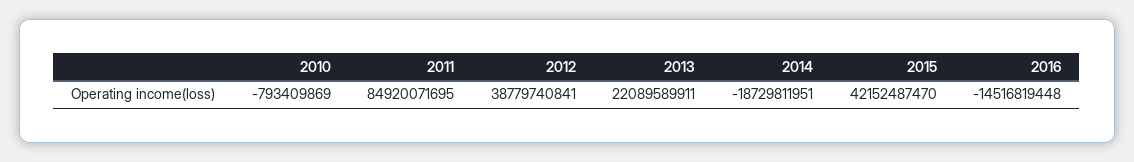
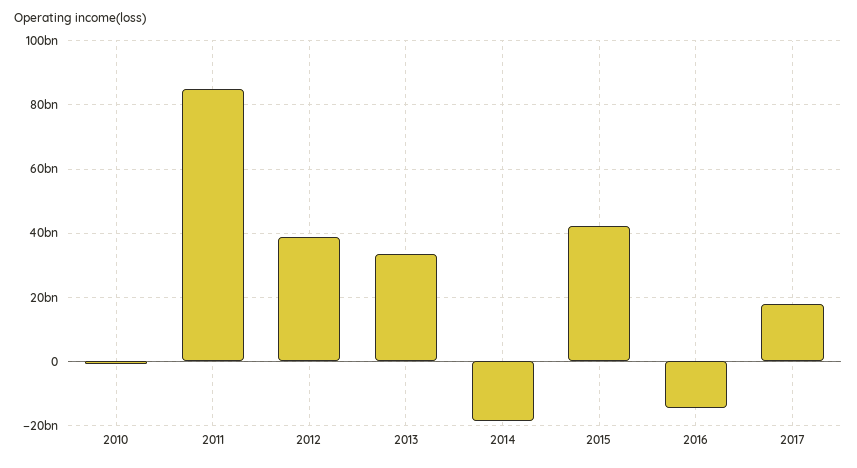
2013: 22089589911 -> 34000000000
2017: none -> 18000000000

